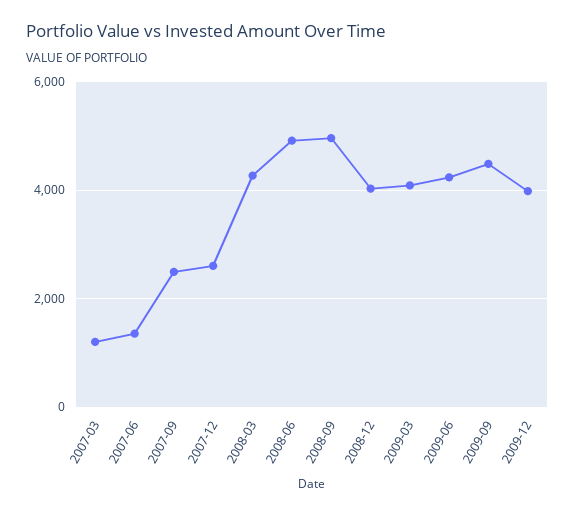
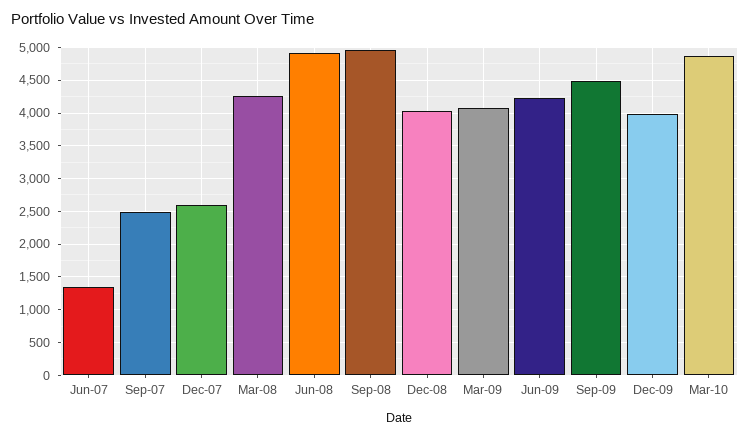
2007-03: 1200 -> none
Mar-10: none -> 4900

